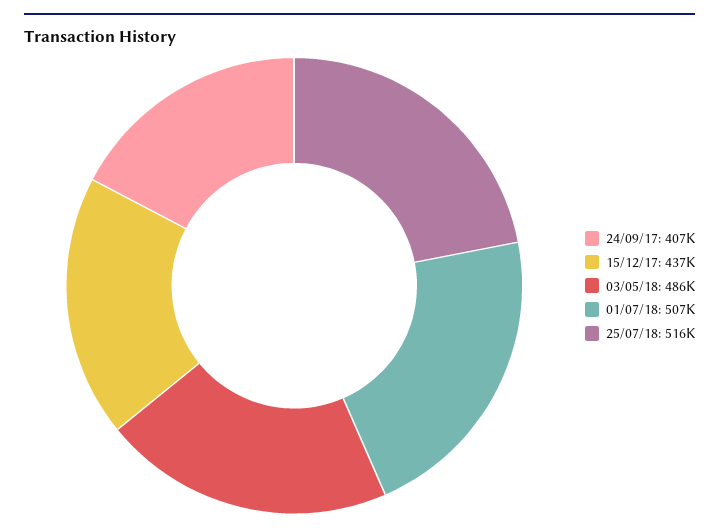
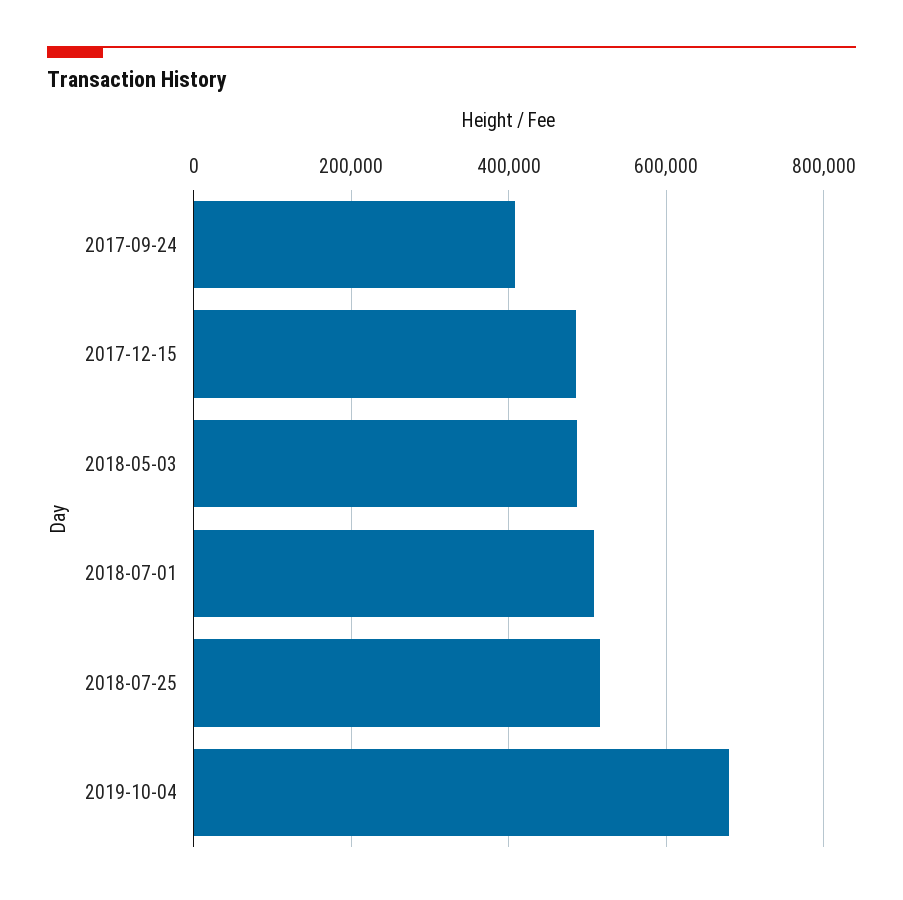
15/12/17: 437000 -> 480000
2019-10-04: none -> 680000

